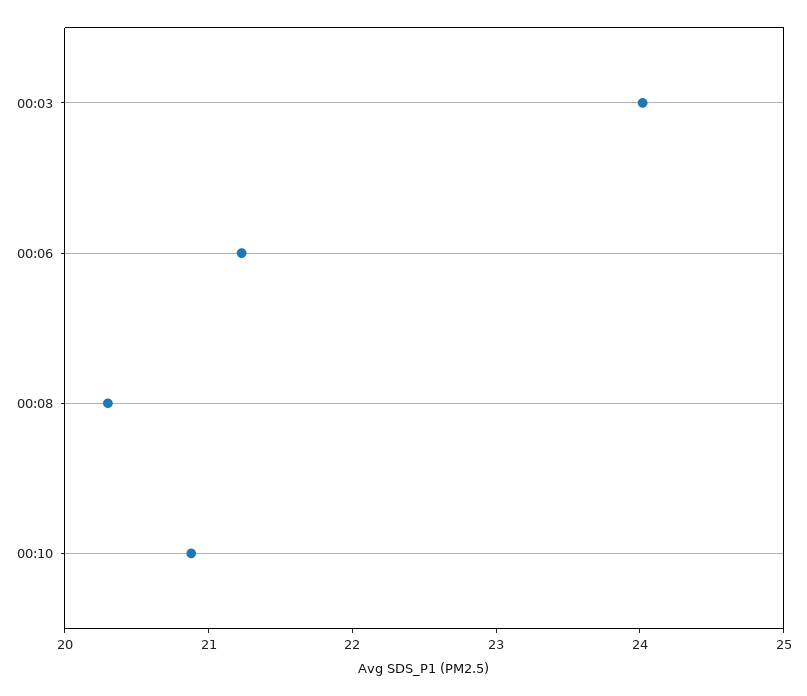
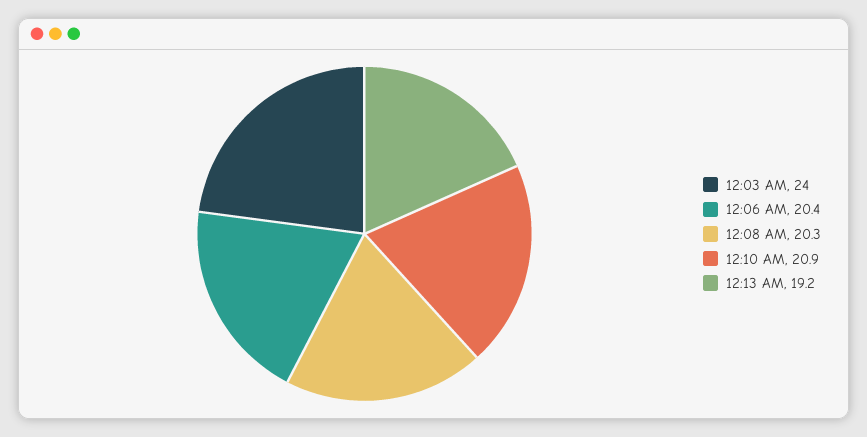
00:06: 21.2 -> 20.4
12:13 AM: none -> 19.2

